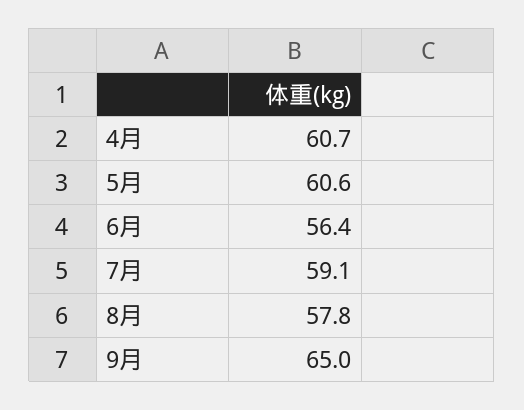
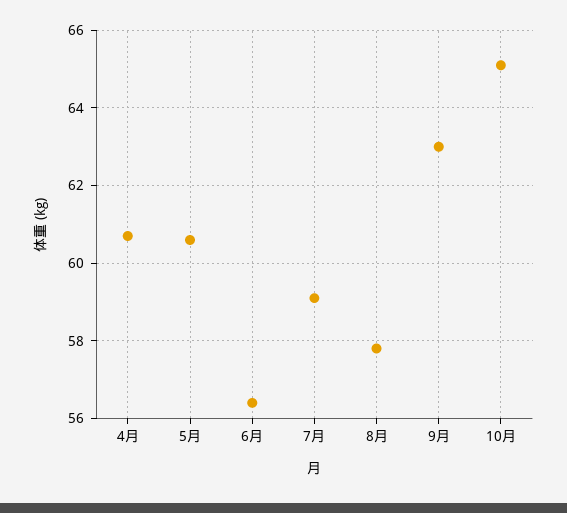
9月: 65 -> 63
10月: none -> 65

